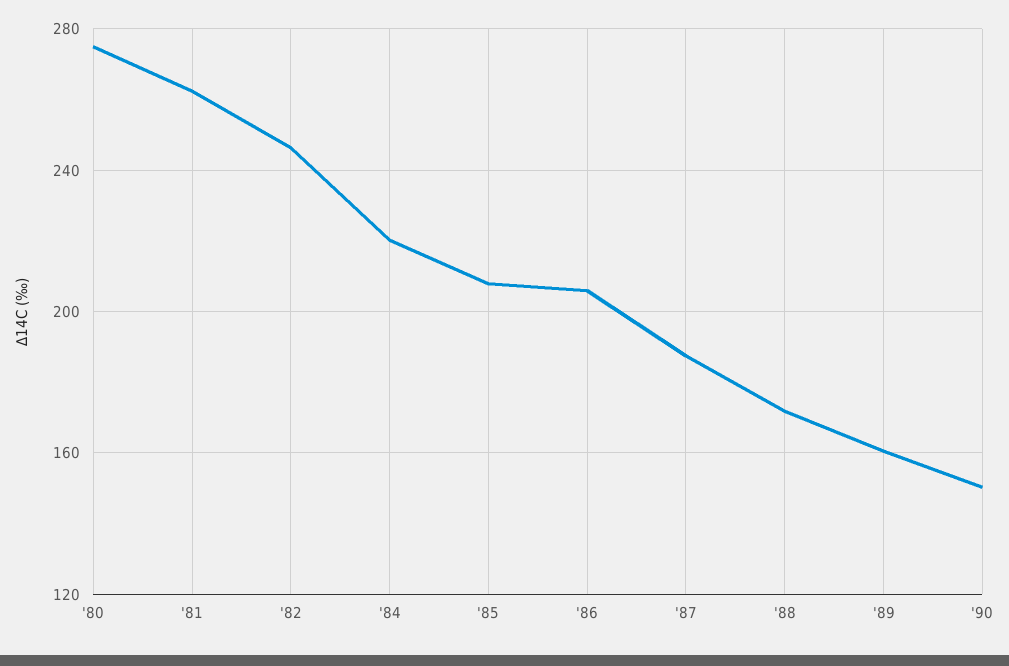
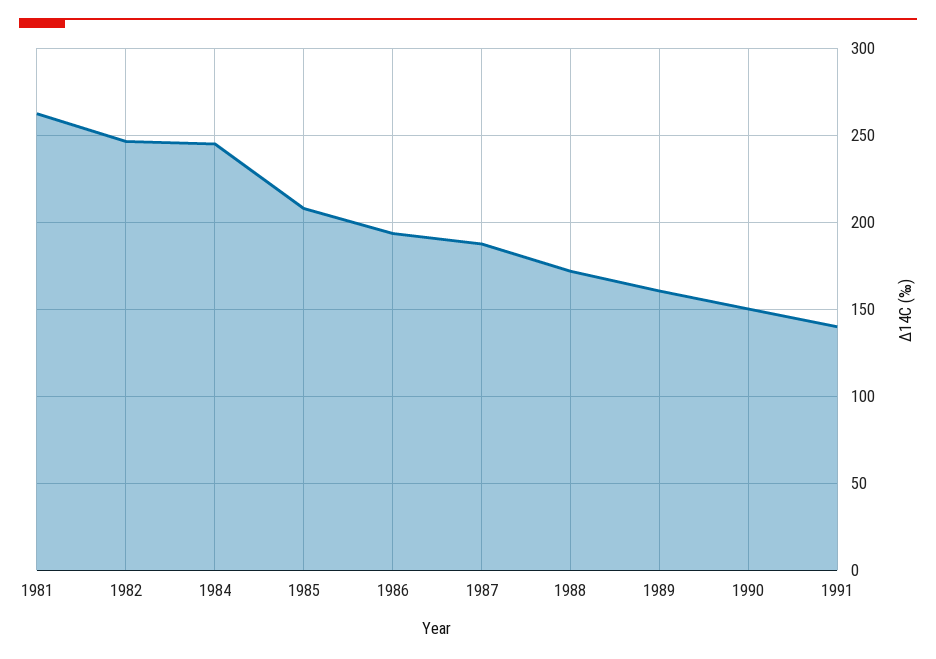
'80: 275 -> none
'84: 220 -> 245
'86: 205 -> 195
1991: none -> 140

